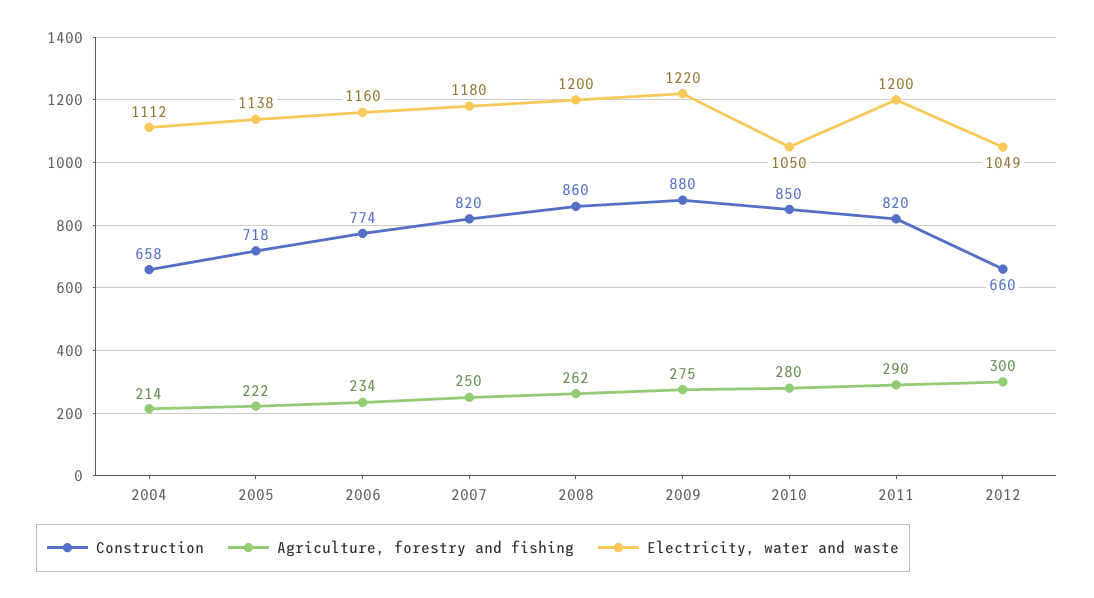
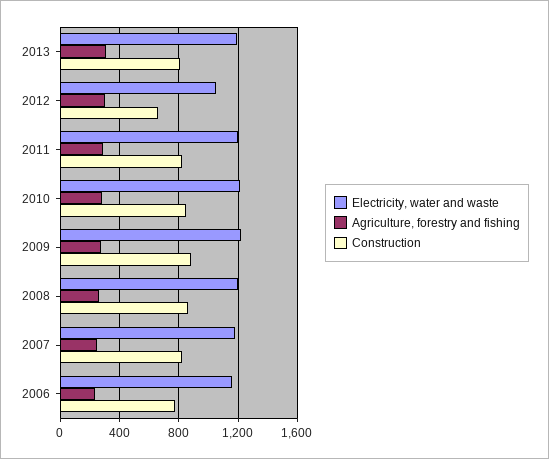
Construction, 2004: 658 -> none
Agriculture, forestry and fishing, 2004: 214 -> none
Electricity, water and waste, 2004: 1112 -> none
Construction, 2005: 718 -> none
Agriculture, forestry and fishing, 2005: 222 -> none
Electricity, water and waste, 2005: 1138 -> none
Electricity, water and waste, 2010: 1050 -> 1200
Electricity, water and waste, 2013: none -> 1200
Agriculture, forestry and fishing, 2013: none -> 300
Construction, 2013: none -> 800

